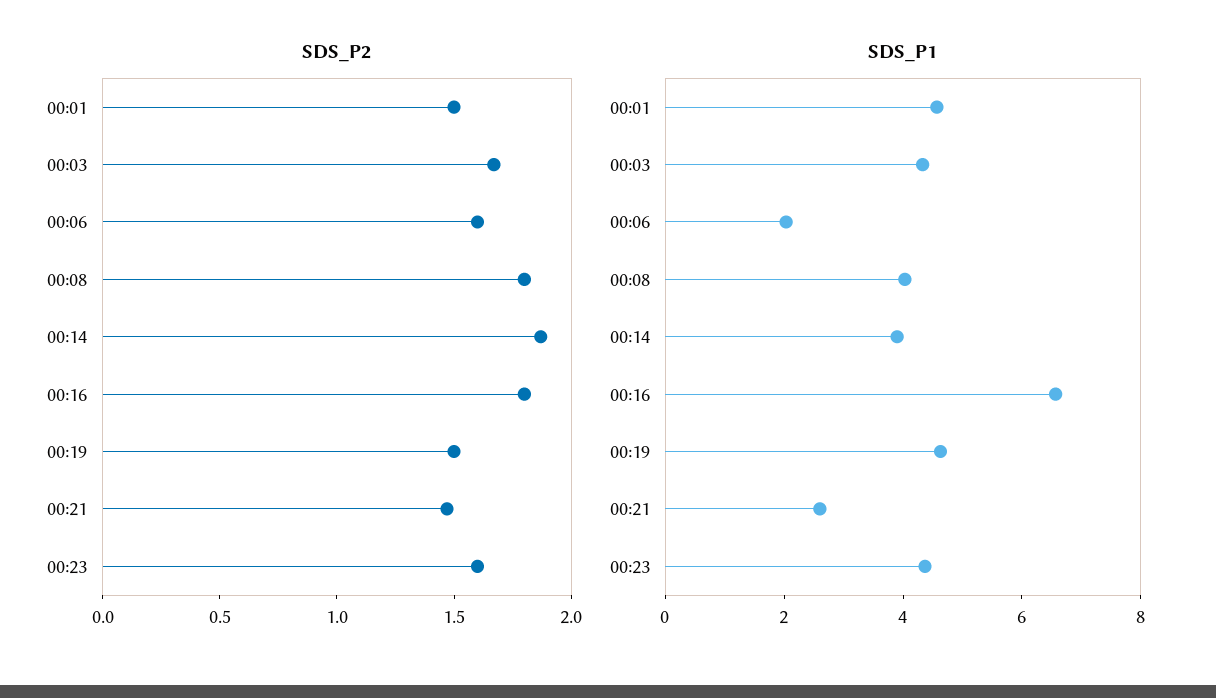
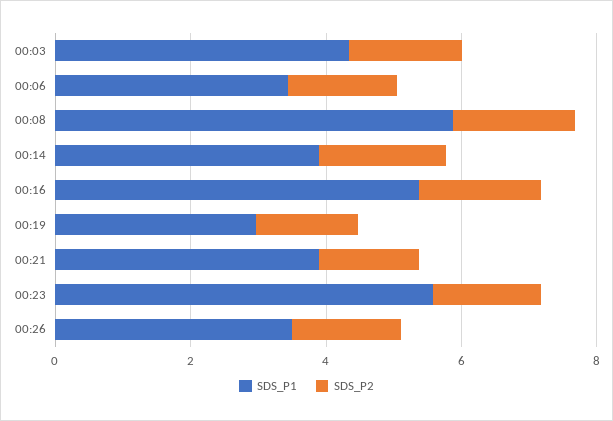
SDS_P2, 00:01: 1.5 -> none
SDS_P1, 00:01: 4.5 -> none
SDS_P1, 00:06: 2 -> 3.5
SDS_P1, 00:08: 4 -> 6
SDS_P1, 00:16: 6.5 -> 5.5
SDS_P1, 00:19: 4.5 -> 3
SDS_P1, 00:21: 2.5 -> 4
SDS_P1, 00:23: 4.5 -> 5.5
SDS_P1, 00:26: none -> 3.5
SDS_P2, 00:26: none -> 1.5

